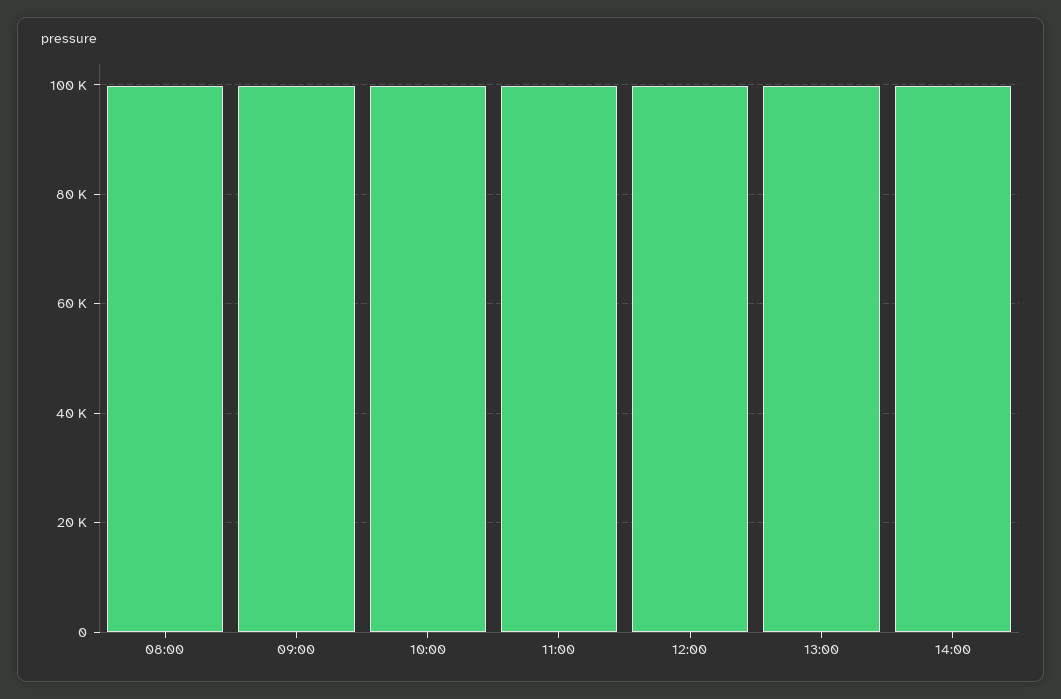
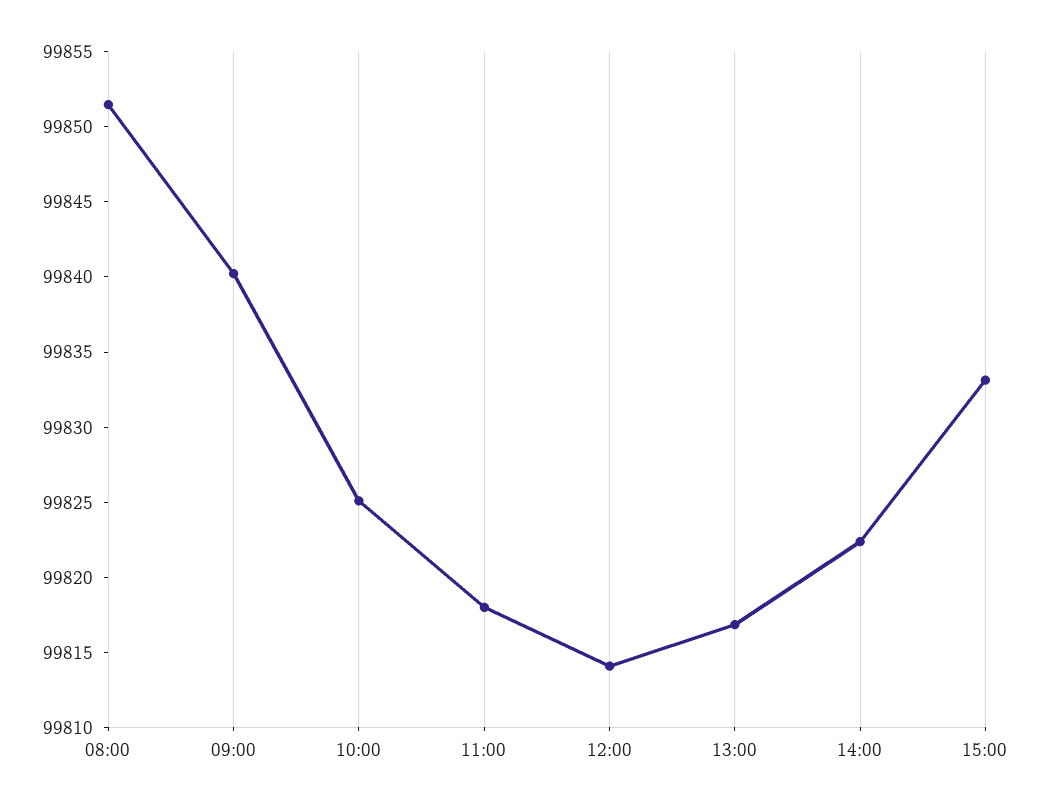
15:00: none -> 99833

